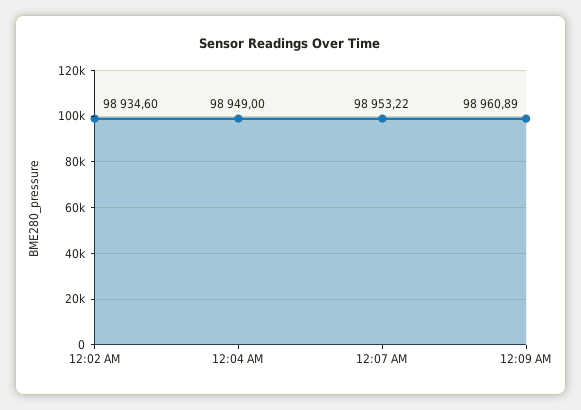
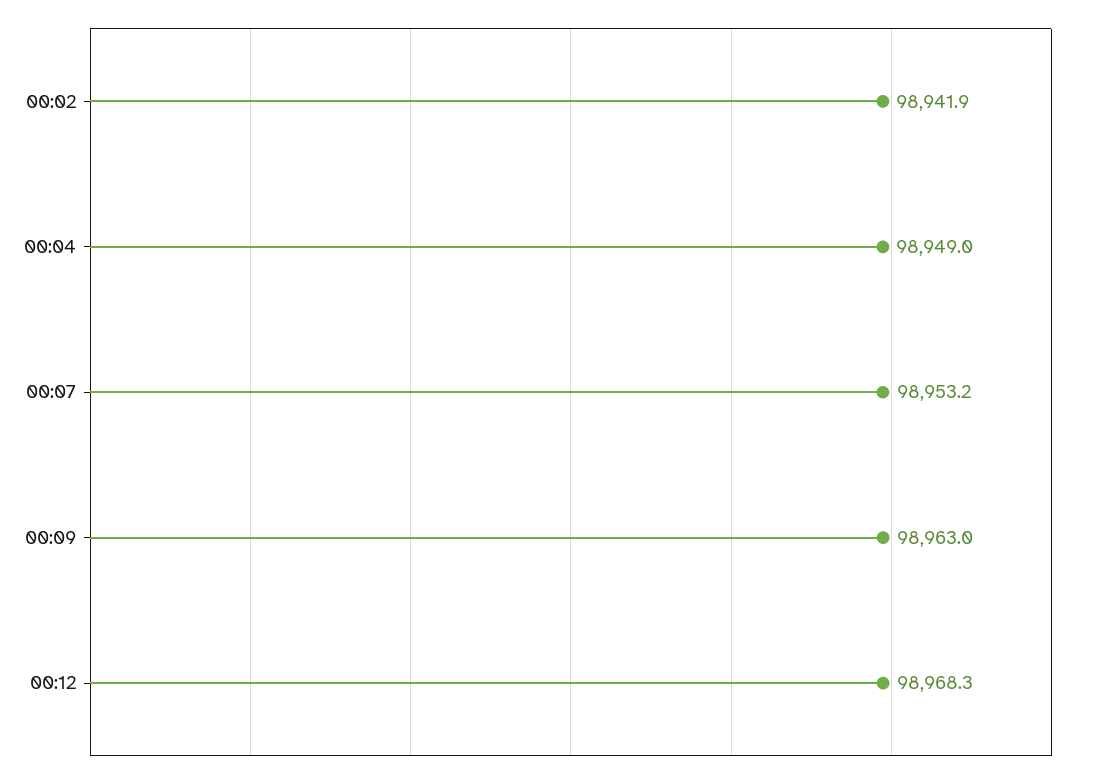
12:02 AM: 98934.6 -> 98941.9
12:09 AM: 98960.89 -> 98963
00:12: none -> 98968.3

